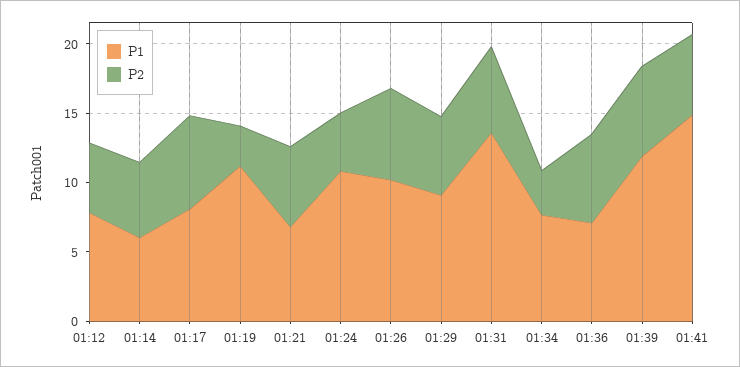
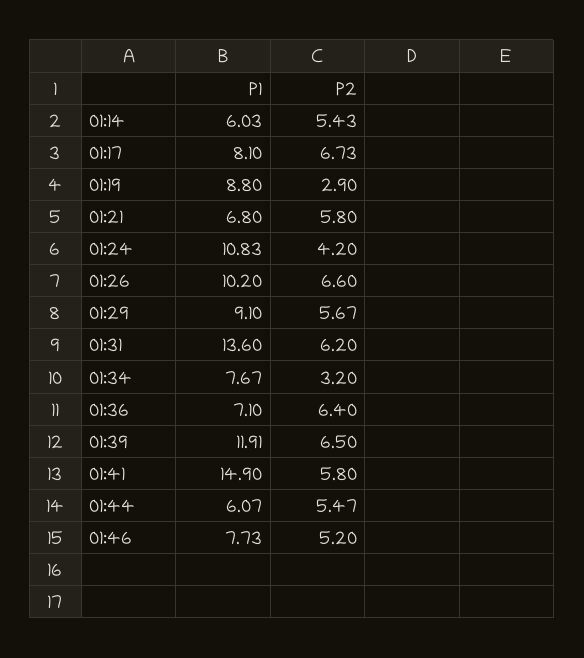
P1, 01:12: 8 -> none
P2, 01:12: 5 -> none
P1, 01:19: 11 -> 8.8
P1, 01:44: none -> 6.07
P2, 01:44: none -> 5.47
P1, 01:46: none -> 7.73
P2, 01:46: none -> 5.2

